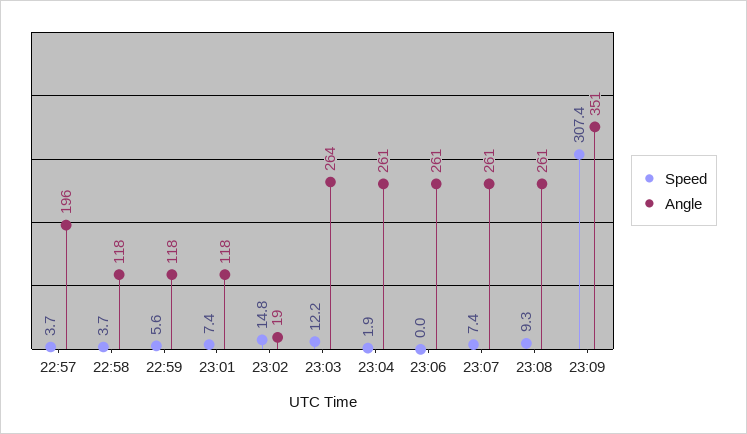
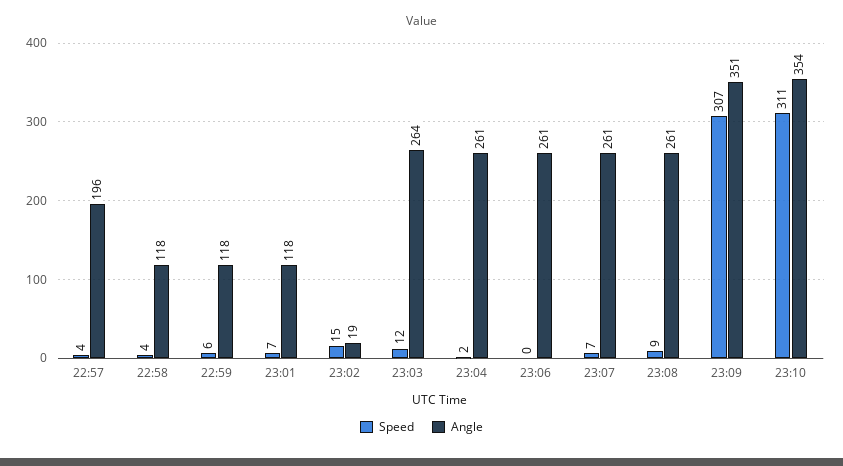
Speed, 23:10: none -> 311
Angle, 23:10: none -> 354

